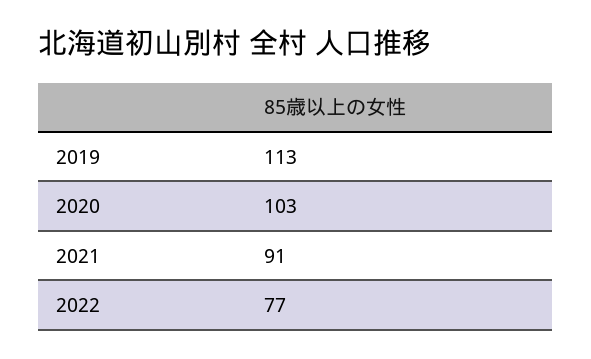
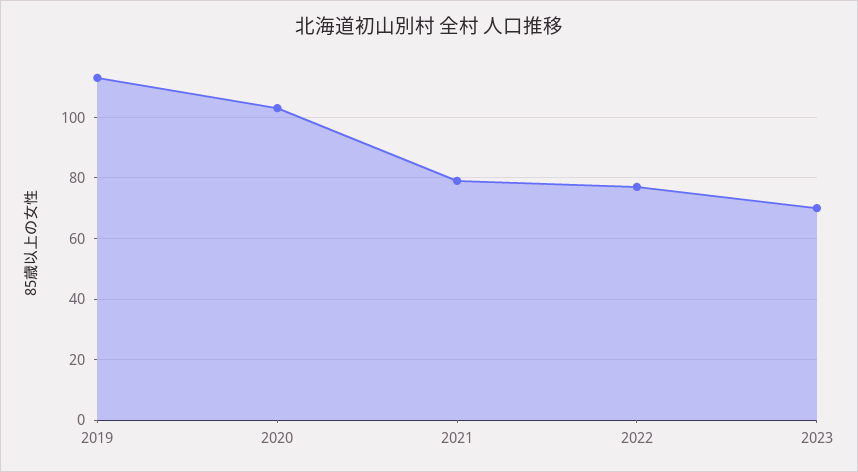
2021: 91 -> 80
2023: none -> 70

